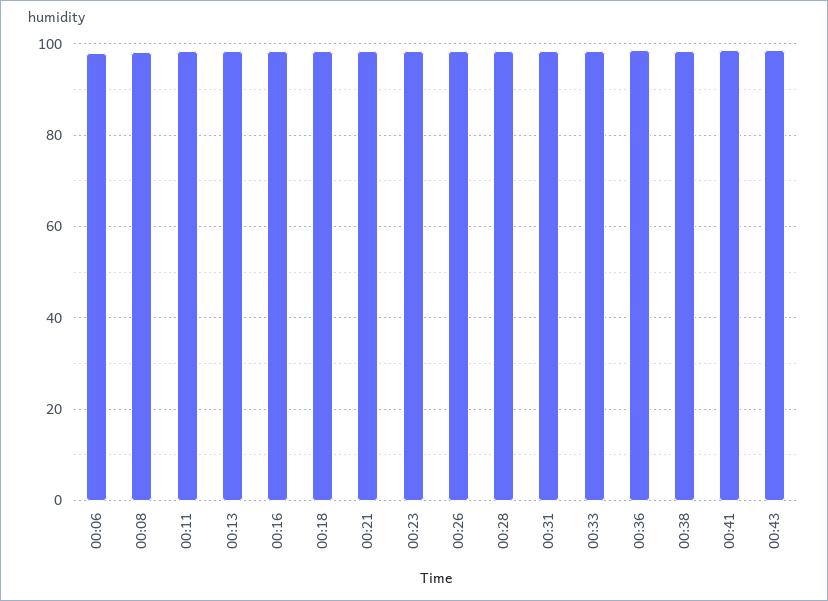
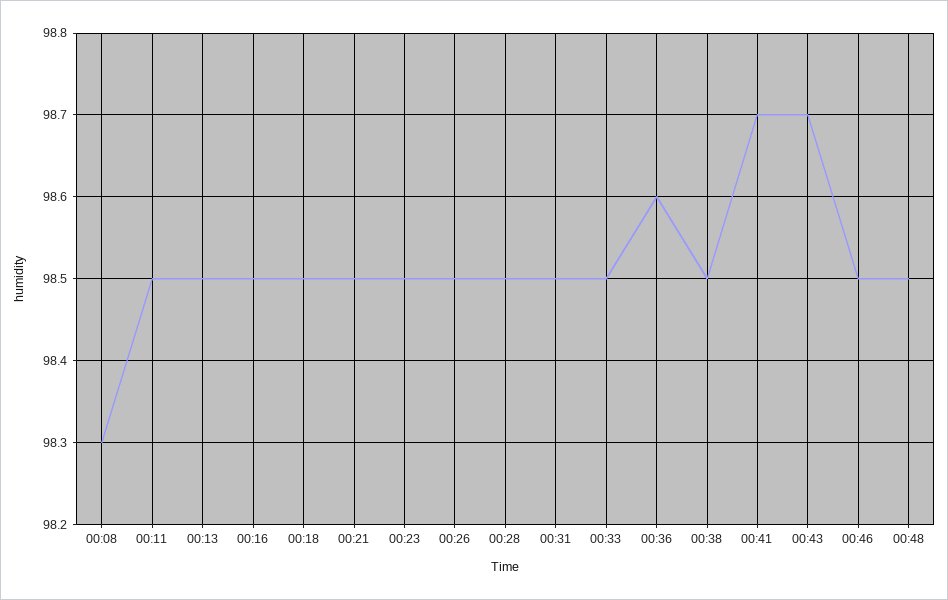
00:06: 98 -> none
00:46: none -> 98.5
00:48: none -> 98.5

